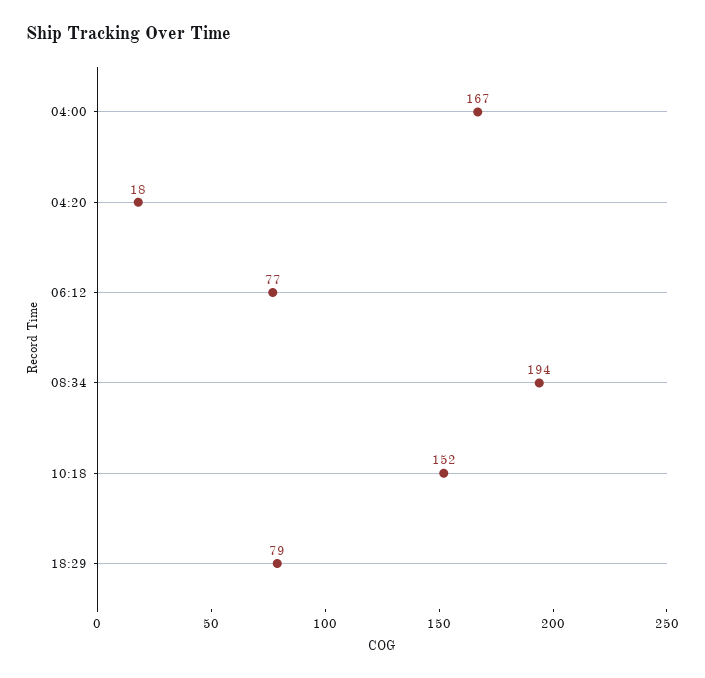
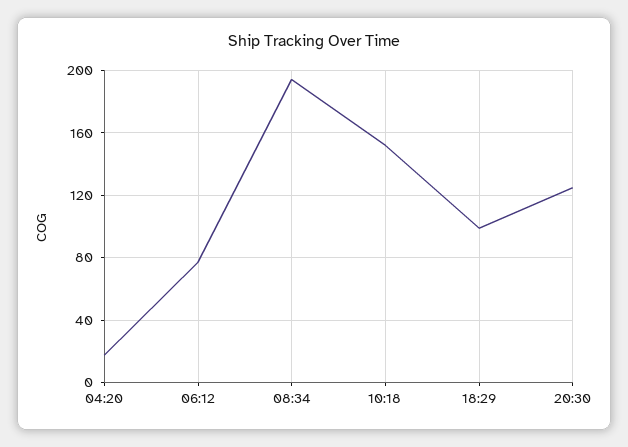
04:00: 167 -> none
18:29: 79 -> 100
20:30: none -> 125

